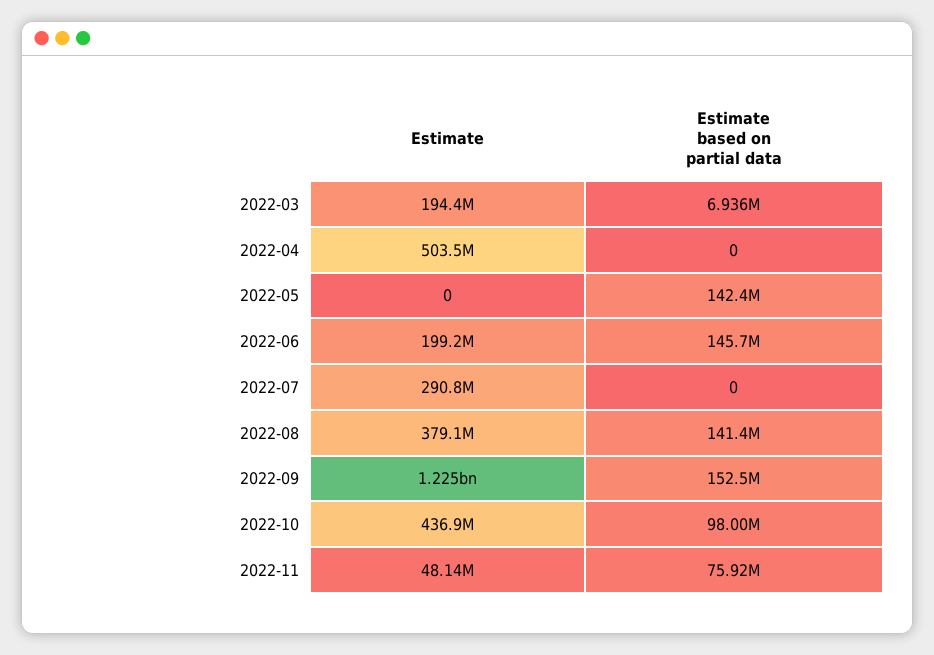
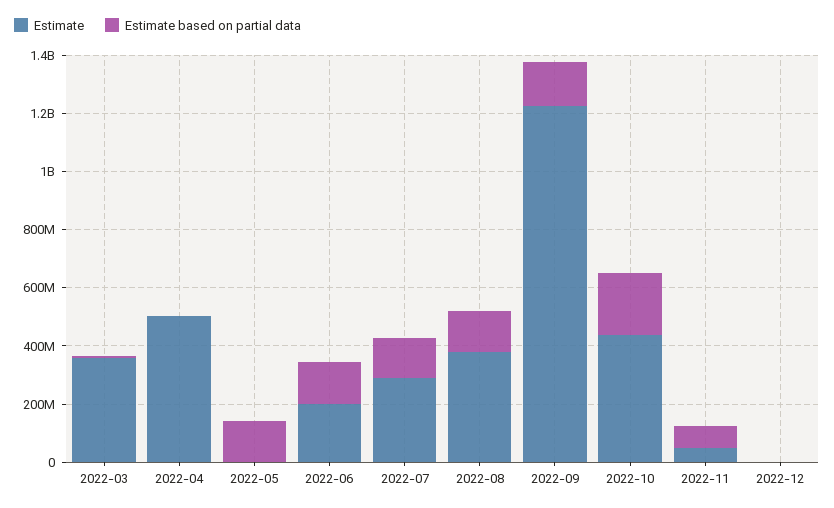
Estimate, 2022-03: 194400000 -> 350000000
Estimate based on partial data, 2022-07: 0 -> 150000000
Estimate based on partial data, 2022-10: 98000000 -> 200000000
Estimate, 2022-12: none -> 0
Estimate based on partial data, 2022-12: none -> 0

